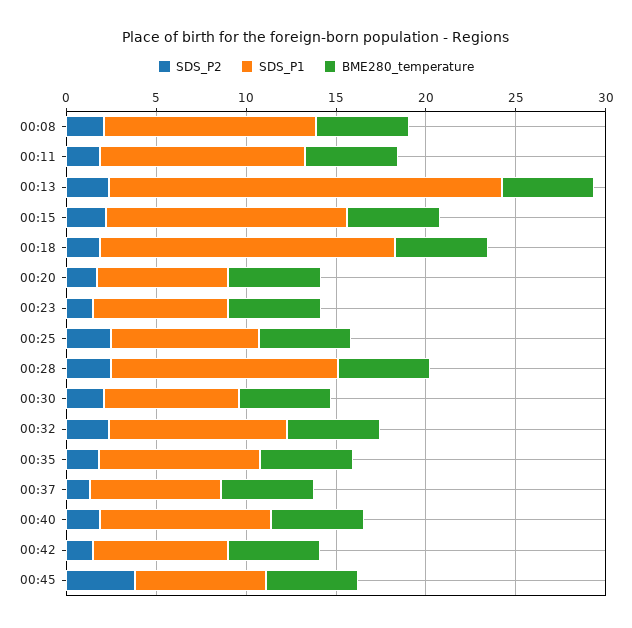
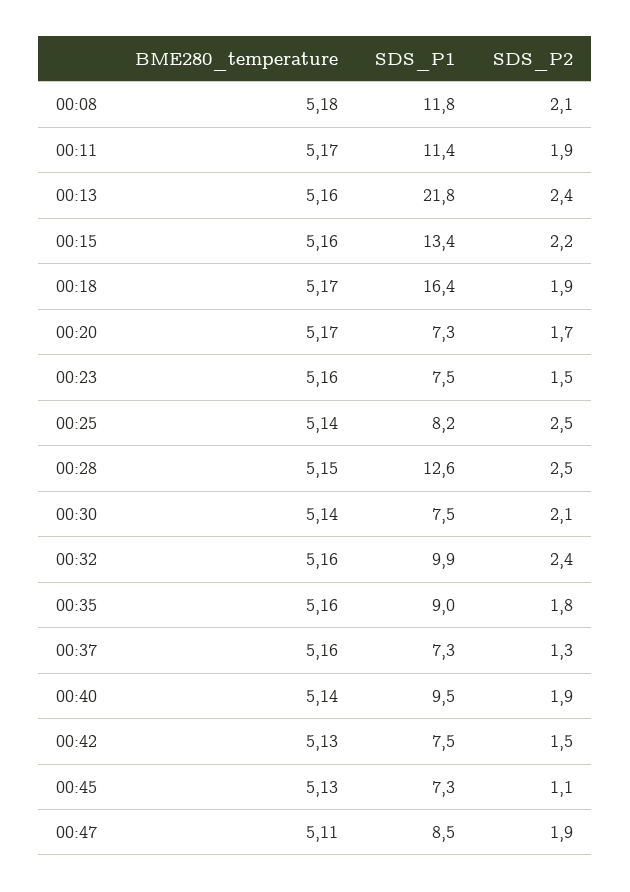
SDS_P2, 00:45: 4 -> 1.1
BME280_temperature, 00:47: none -> 5.11
SDS_P1, 00:47: none -> 8.5
SDS_P2, 00:47: none -> 1.9

